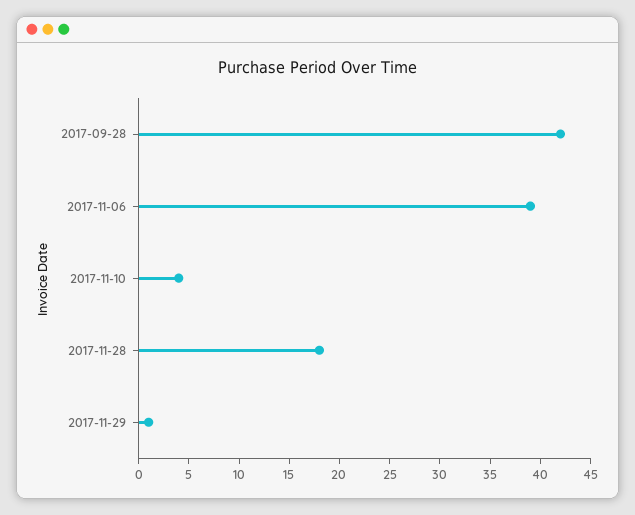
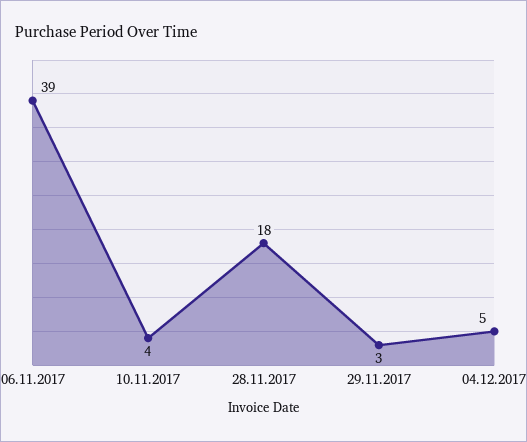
2017-09-28: 42 -> none
2017-11-29: 1 -> 3
04.12.2017: none -> 5

